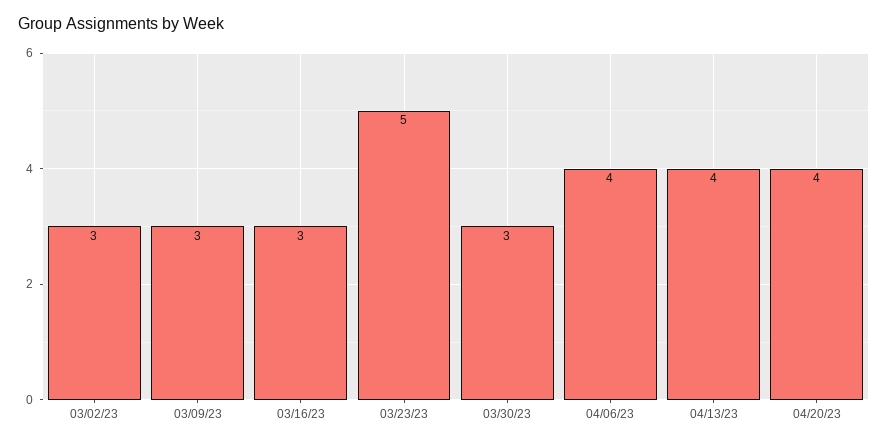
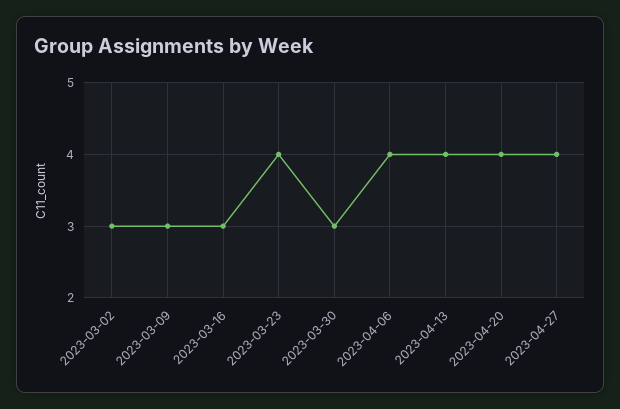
03/23/23: 5 -> 4
2023-04-27: none -> 4

